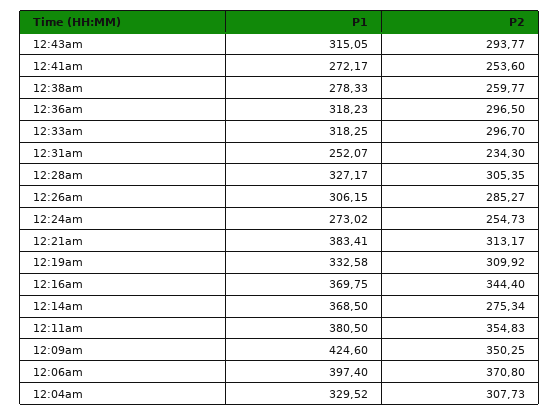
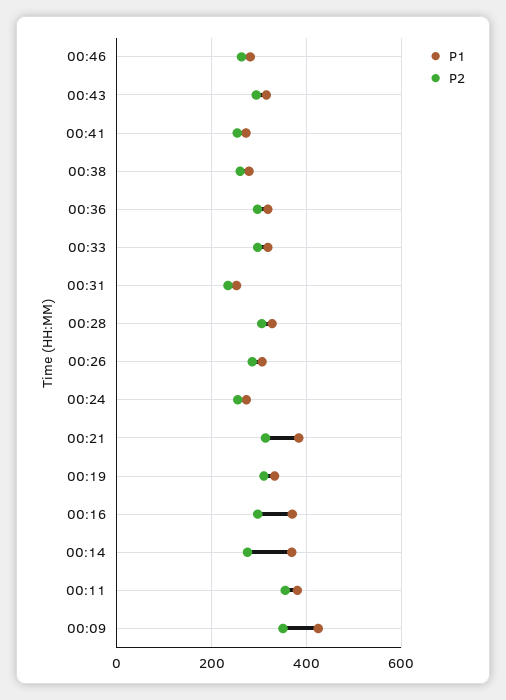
P2, 12:16am: 344.4 -> 300
P1, 12:06am: 397.4 -> none
P2, 12:06am: 370.8 -> none
P1, 12:04am: 329.52 -> none
P2, 12:04am: 307.73 -> none
P1, 00:46: none -> 280
P2, 00:46: none -> 260

